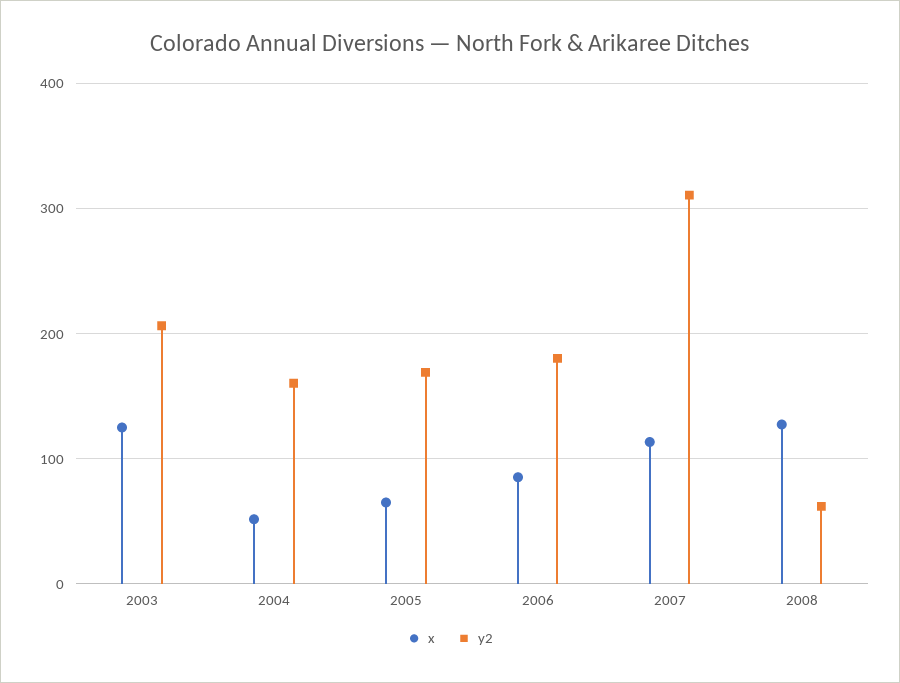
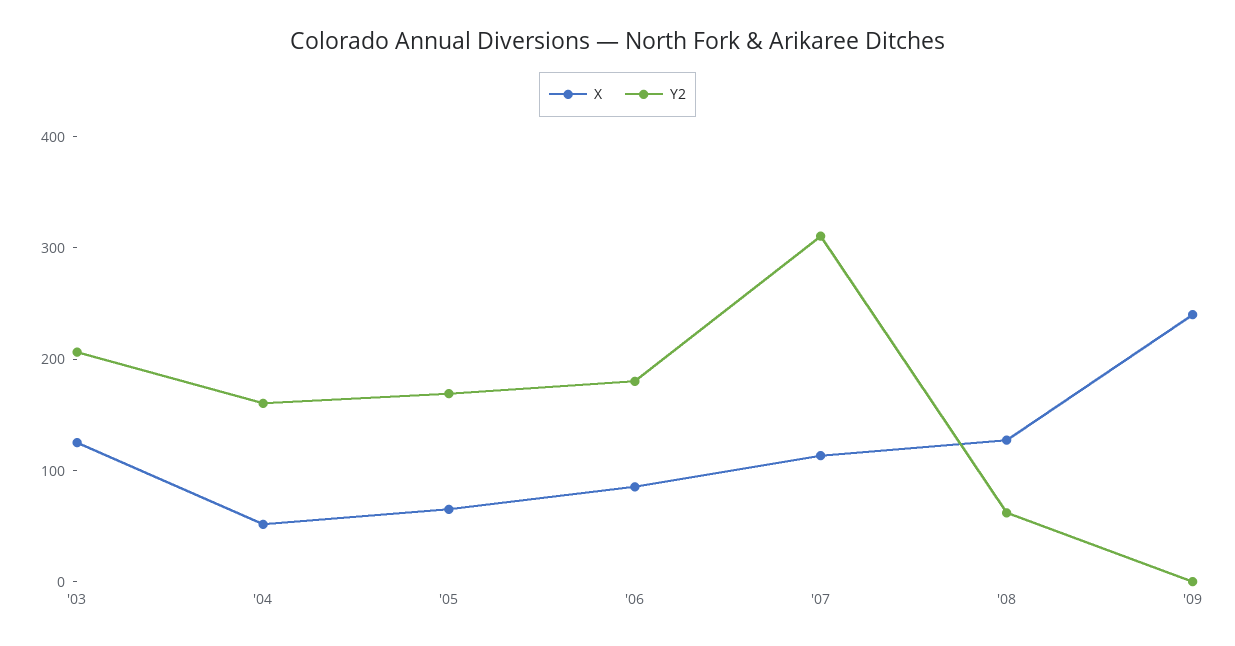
x, '09: none -> 240
y2, '09: none -> 0

